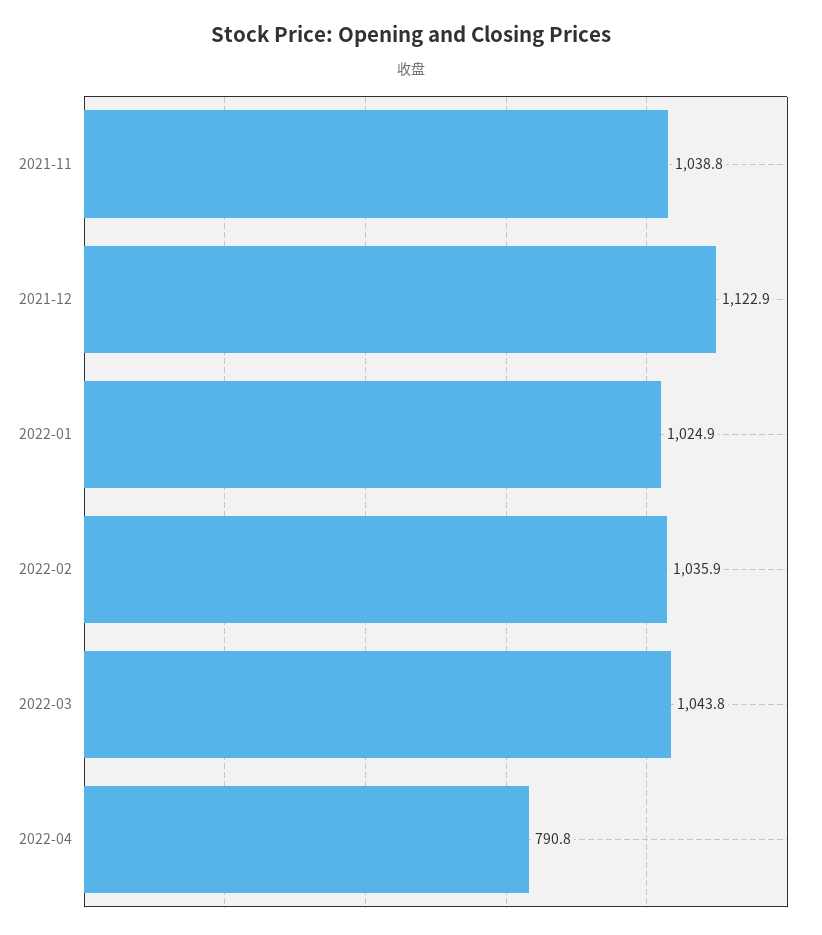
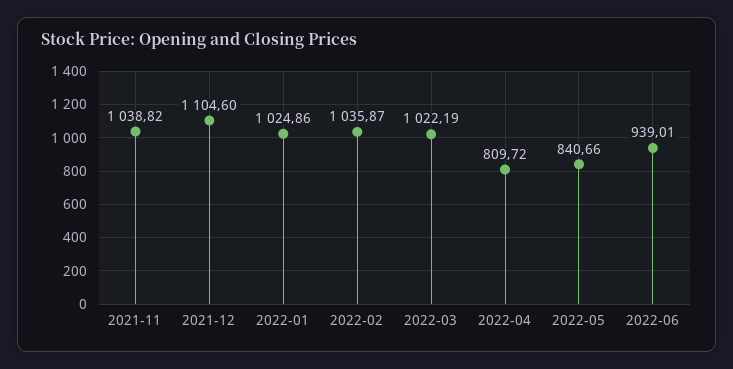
2021-12: 1122.9 -> 1104.6
2022-03: 1043.8 -> 1022.19
2022-04: 790.8 -> 809.72
2022-05: none -> 840.66
2022-06: none -> 939.01

